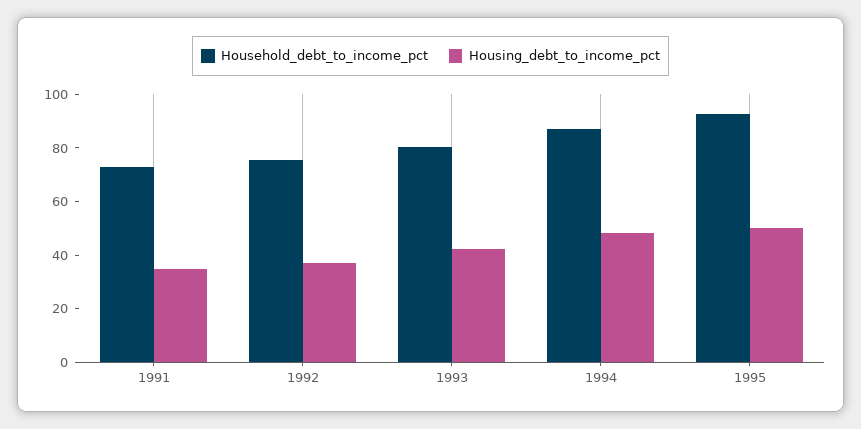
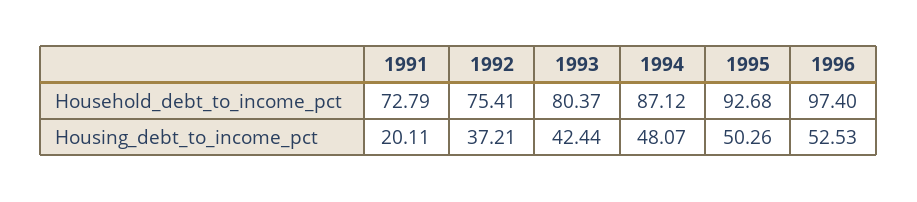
Housing_debt_to_income_pct, 1991: 35 -> 20.11
Household_debt_to_income_pct, 1996: none -> 97.4
Housing_debt_to_income_pct, 1996: none -> 52.53

